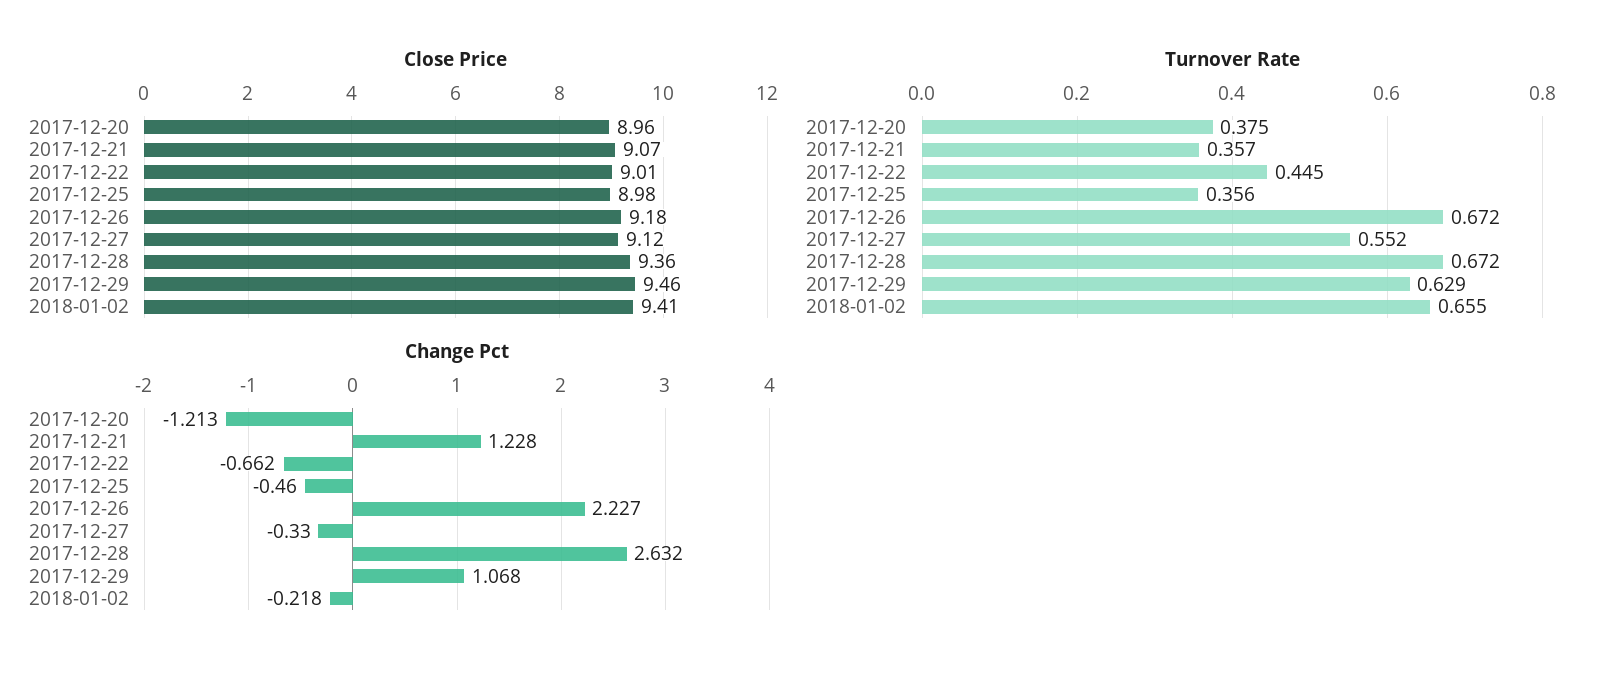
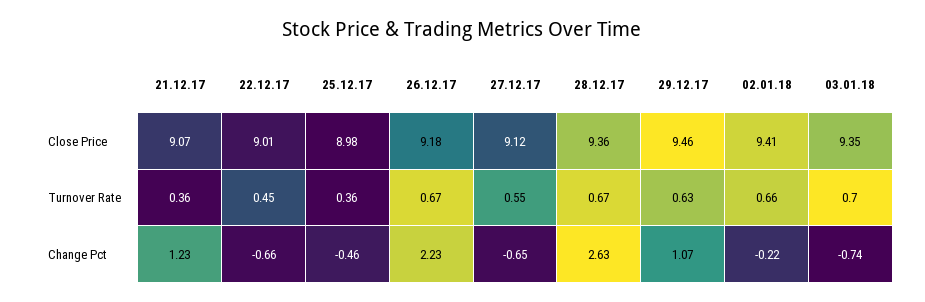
Close Price, 2017-12-20: 8.96 -> none
Turnover Rate, 2017-12-20: 0.375 -> none
Change Pct, 2017-12-20: -1.213 -> none
Change Pct, 2017-12-27: -0.33 -> -0.65
Close Price, 03.01.18: none -> 9.35
Turnover Rate, 03.01.18: none -> 0.7
Change Pct, 03.01.18: none -> -0.74

